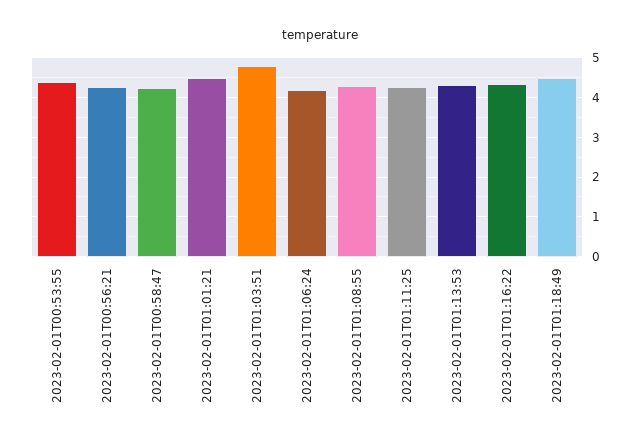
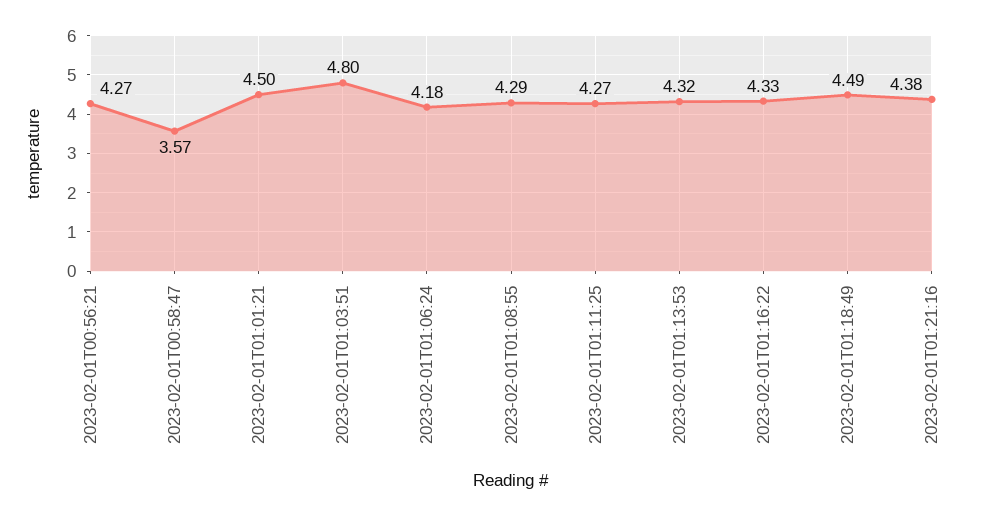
2023-02-01T00:53:55: 4.4 -> none
2023-02-01T00:58:47: 4.2 -> 3.57
2023-02-01T01:21:16: none -> 4.38

